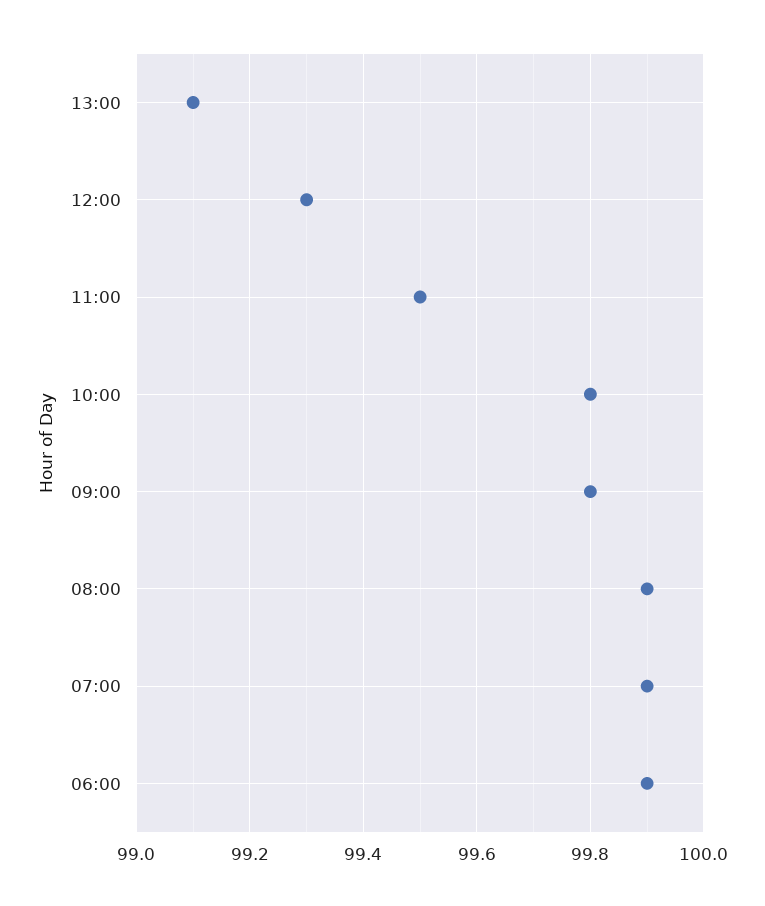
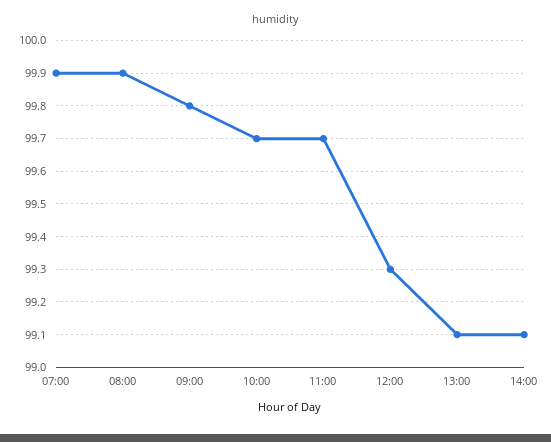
11:00: 99.5 -> 99.7
10:00: 99.8 -> 99.7
06:00: 99.9 -> none
14:00: none -> 99.1

